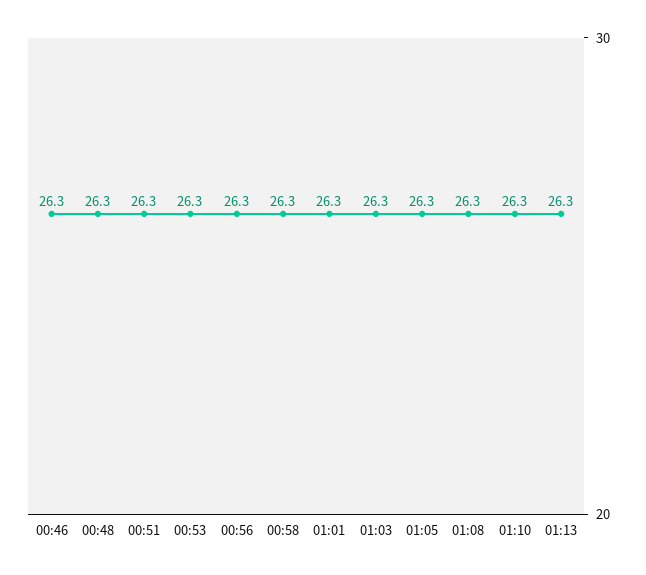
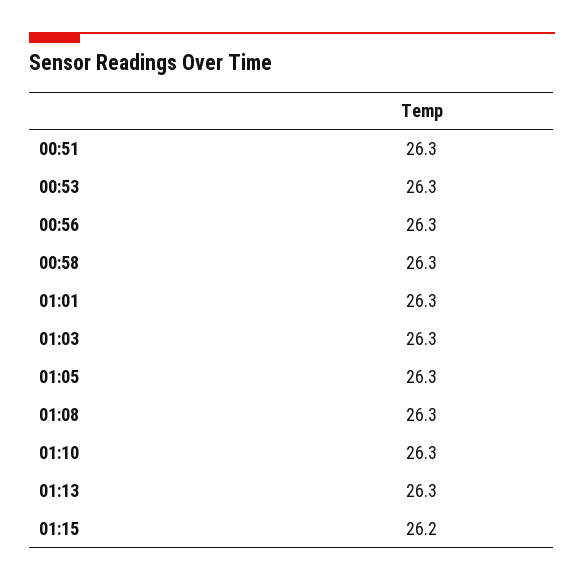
00:46: 26.3 -> none
00:48: 26.3 -> none
01:15: none -> 26.2

